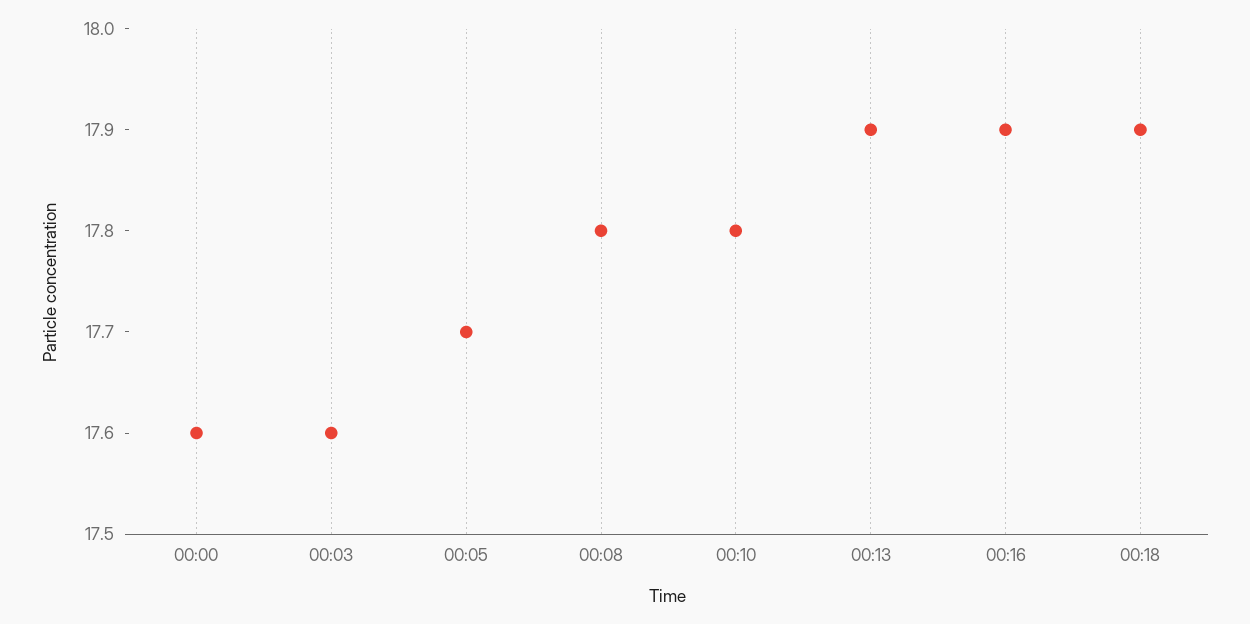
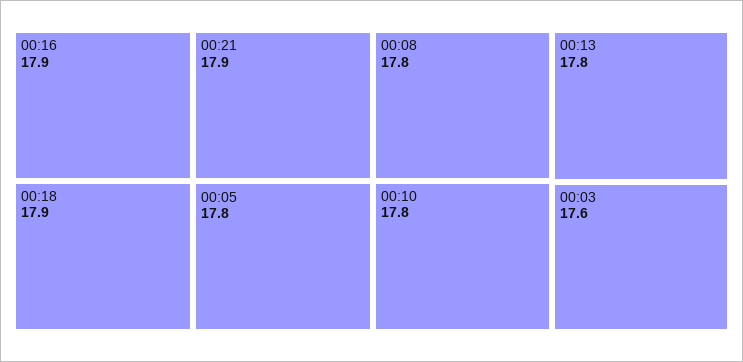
00:00: 17.6 -> none
00:05: 17.7 -> 17.8
00:13: 17.9 -> 17.8
00:21: none -> 17.9

